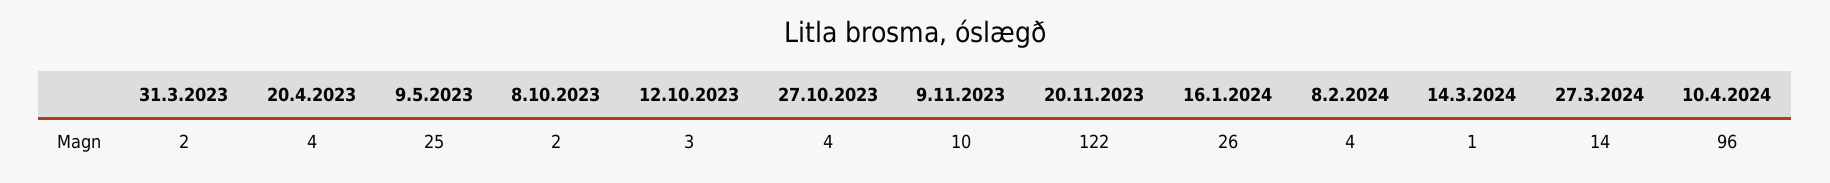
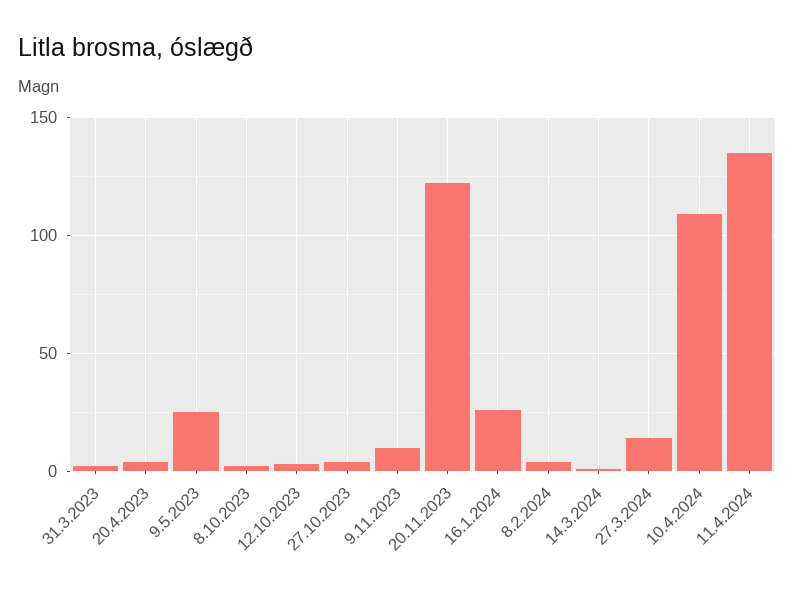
10.4.2024: 96 -> 110
11.4.2024: none -> 135

